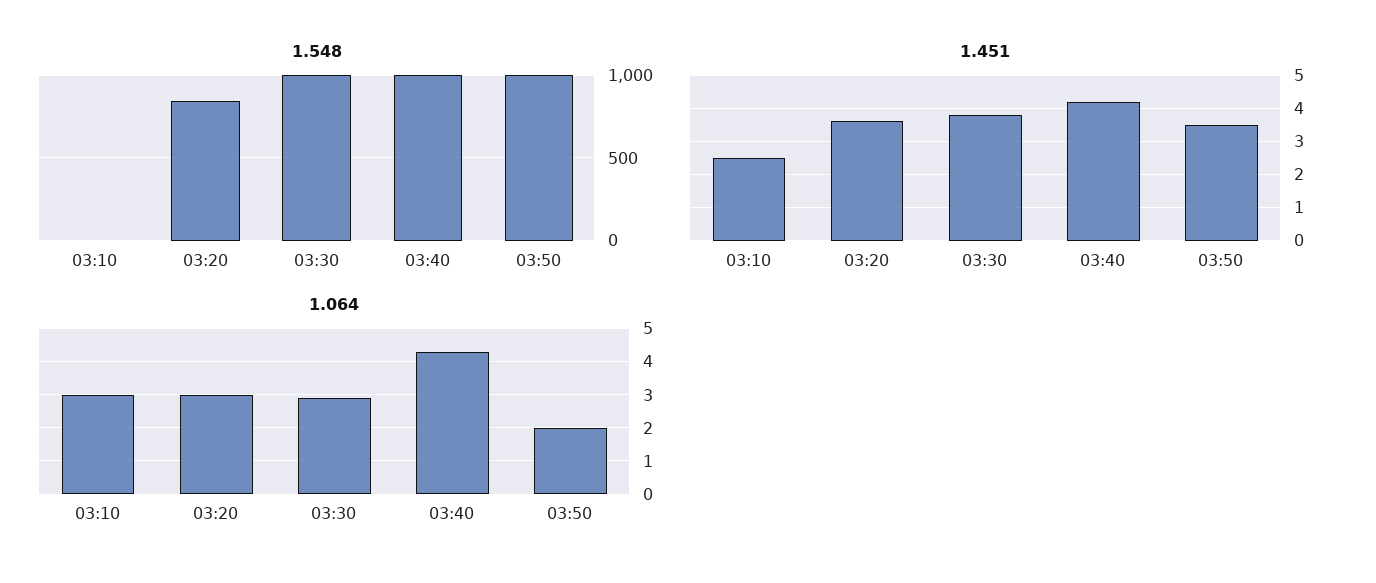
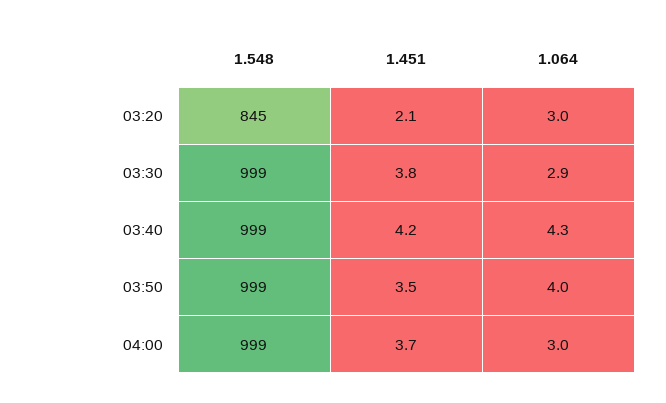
1.548, 03:10: 0 -> none
1.451, 03:10: 2.5 -> none
1.451, 03:20: 3.5 -> 2.1
1.064, 03:10: 3 -> none
1.064, 03:50: 2 -> 4
1.548, 04:00: none -> 999
1.451, 04:00: none -> 3.7
1.064, 04:00: none -> 3

